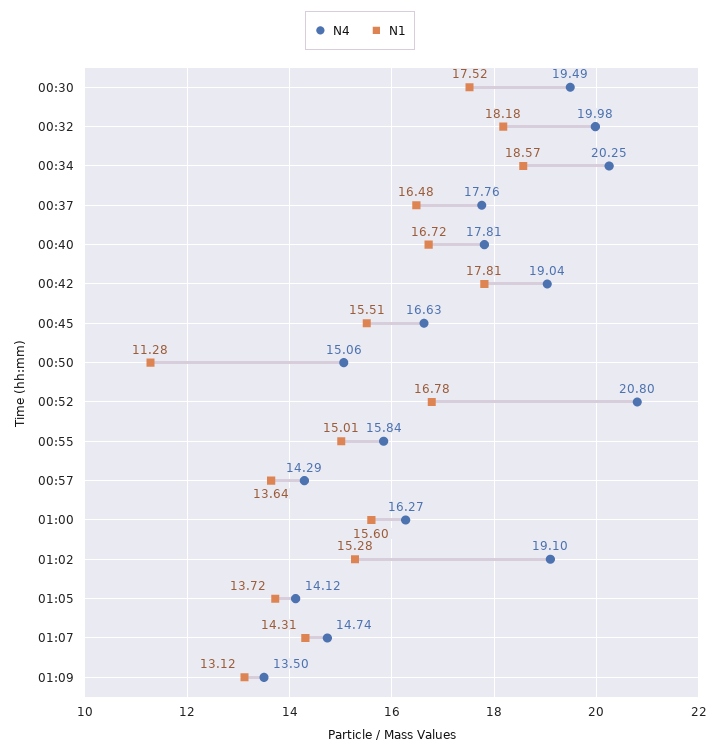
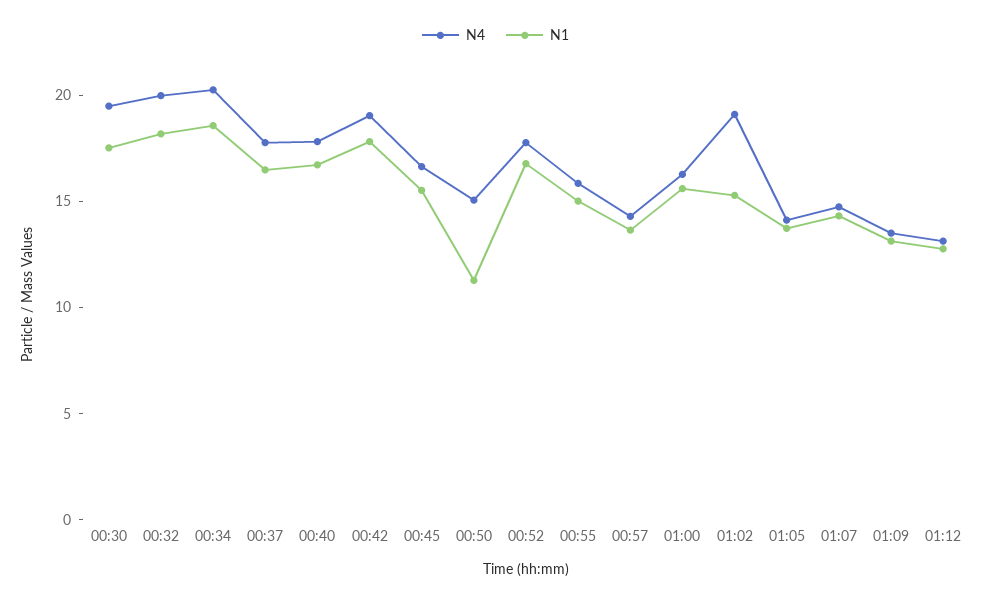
N4, 00:52: 20.8 -> 18
N4, 01:12: none -> 13
N1, 01:12: none -> 13

